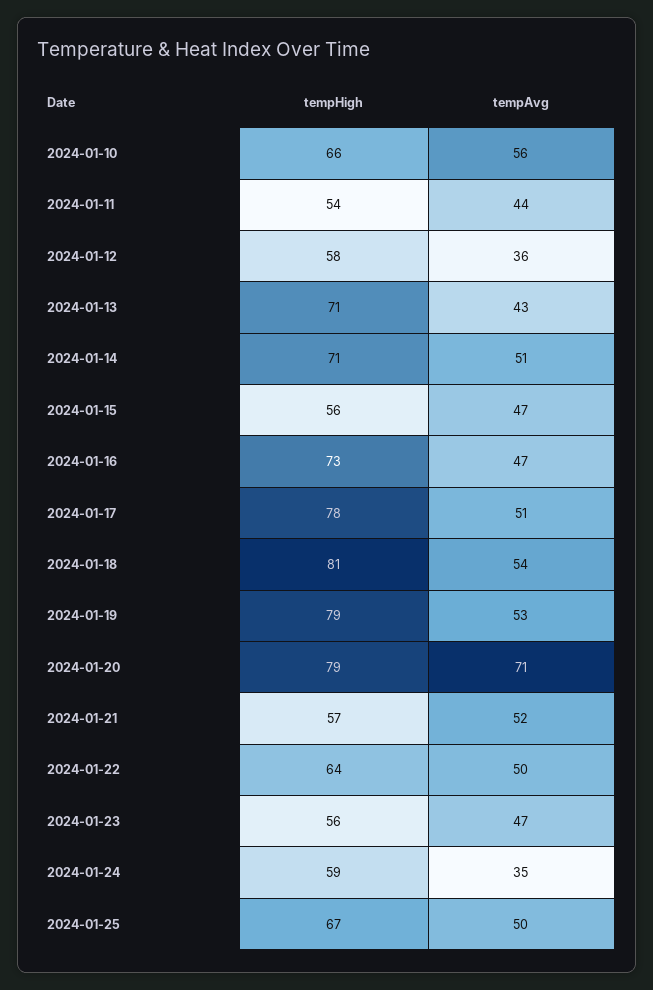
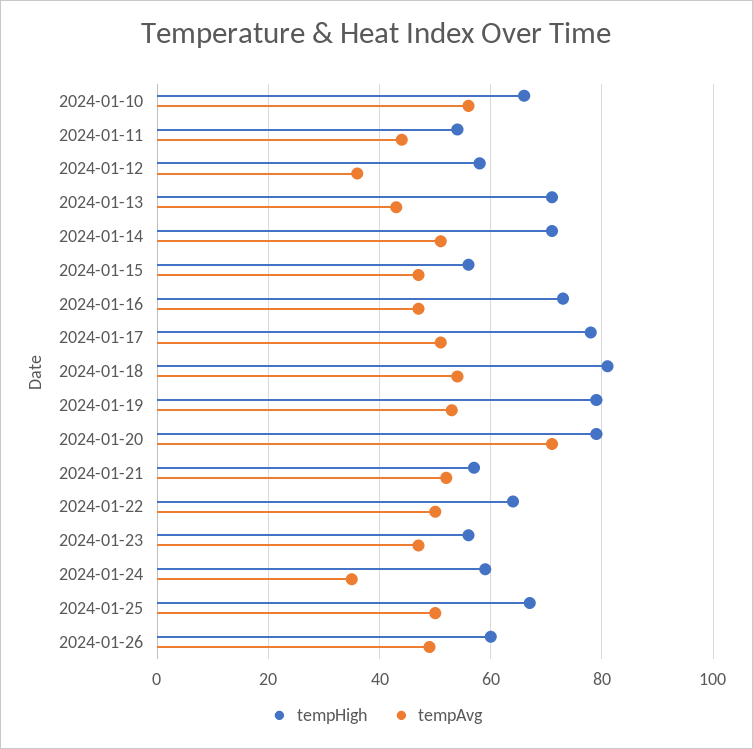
tempHigh, 2024-01-26: none -> 60
tempAvg, 2024-01-26: none -> 50

